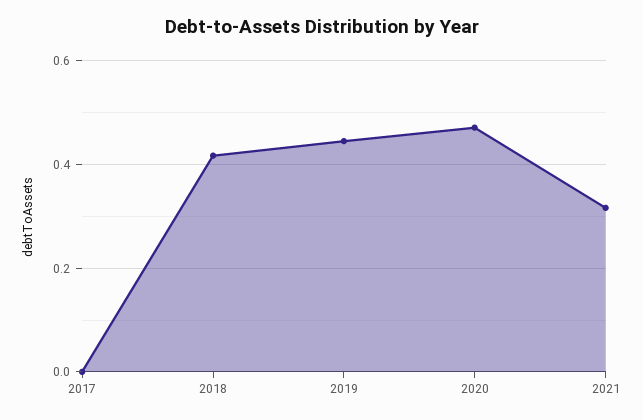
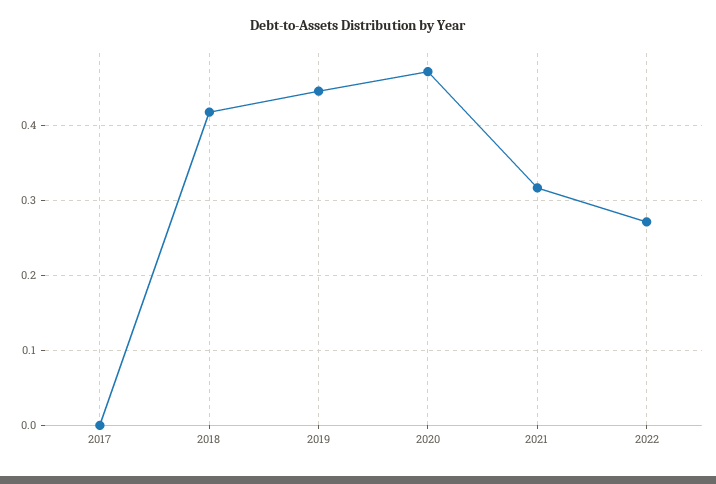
2022: none -> 0.27

